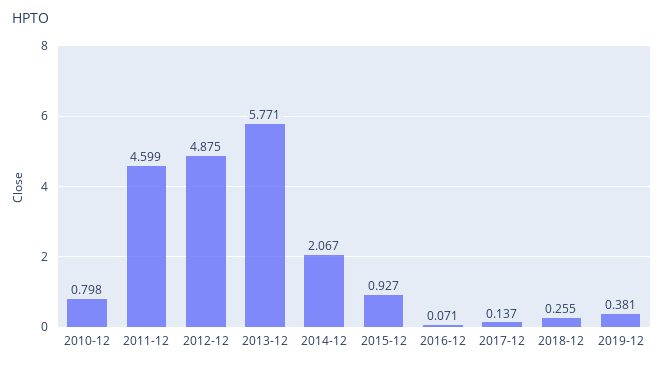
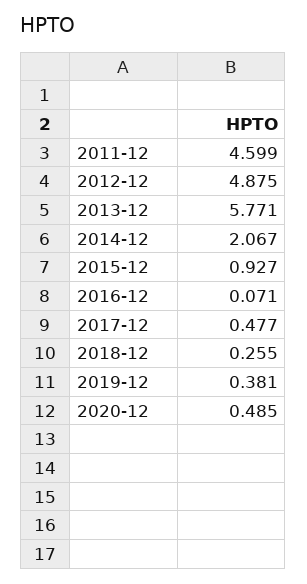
2010-12: 0.798 -> none
2017-12: 0.137 -> 0.477
2020-12: none -> 0.485

